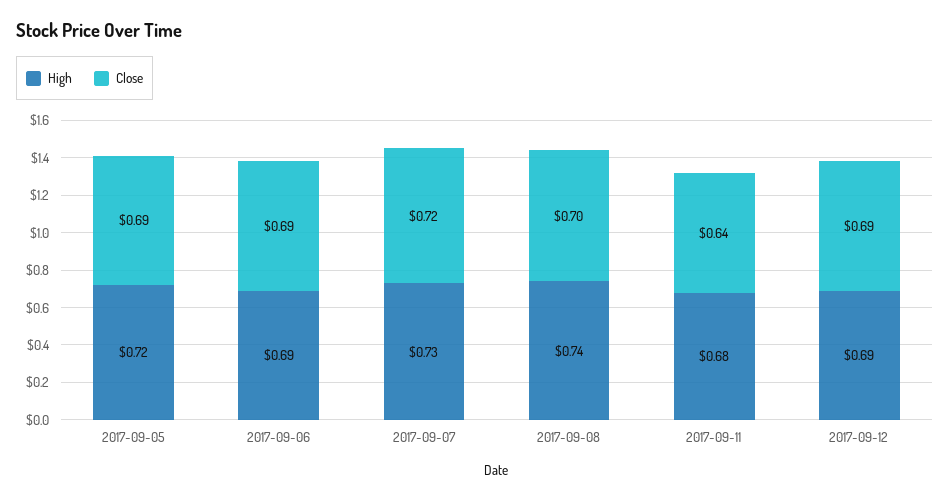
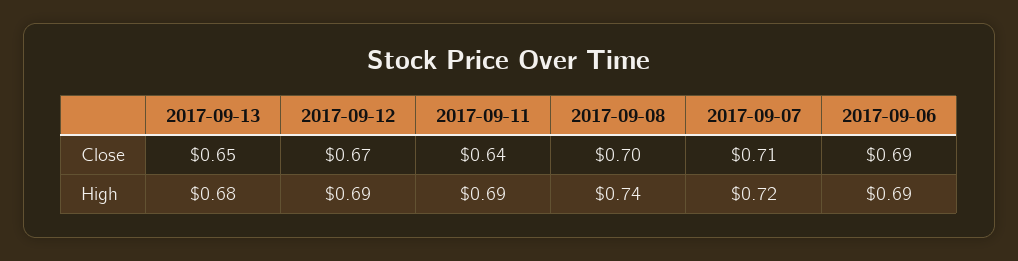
High, 2017-09-05: 0.72 -> none
Close, 2017-09-05: 0.69 -> none
High, 2017-09-07: 0.73 -> 0.72
Close, 2017-09-07: 0.72 -> 0.71
High, 2017-09-11: 0.68 -> 0.69
Close, 2017-09-12: 0.69 -> 0.67
Close, 2017-09-13: none -> 0.65
High, 2017-09-13: none -> 0.68

